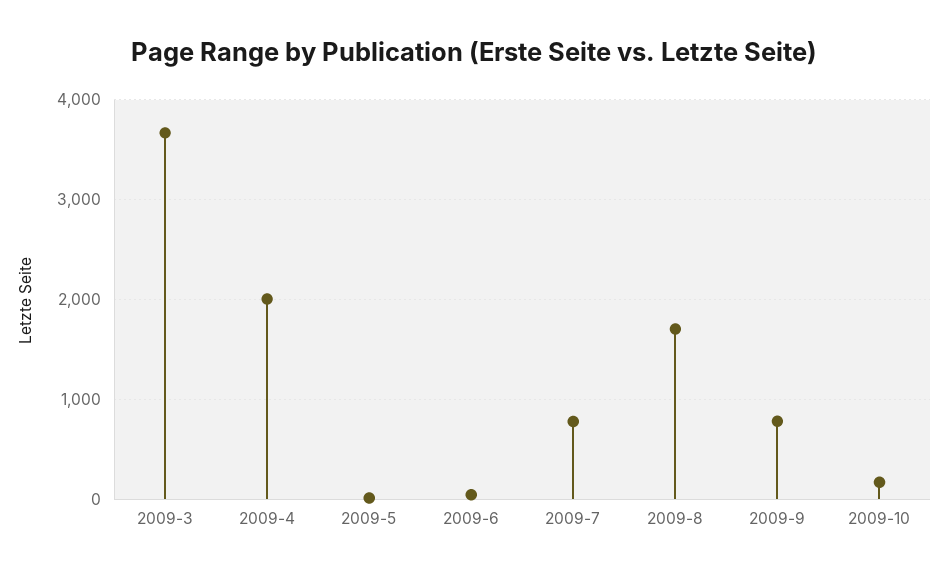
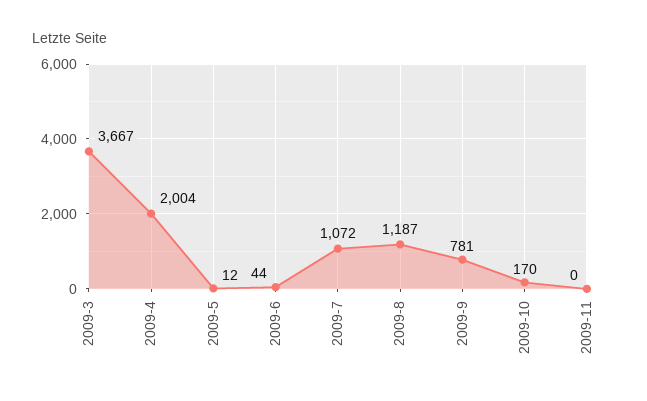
2009-7: 800 -> 1072
2009-8: 1700 -> 1187
2009-11: none -> 0

